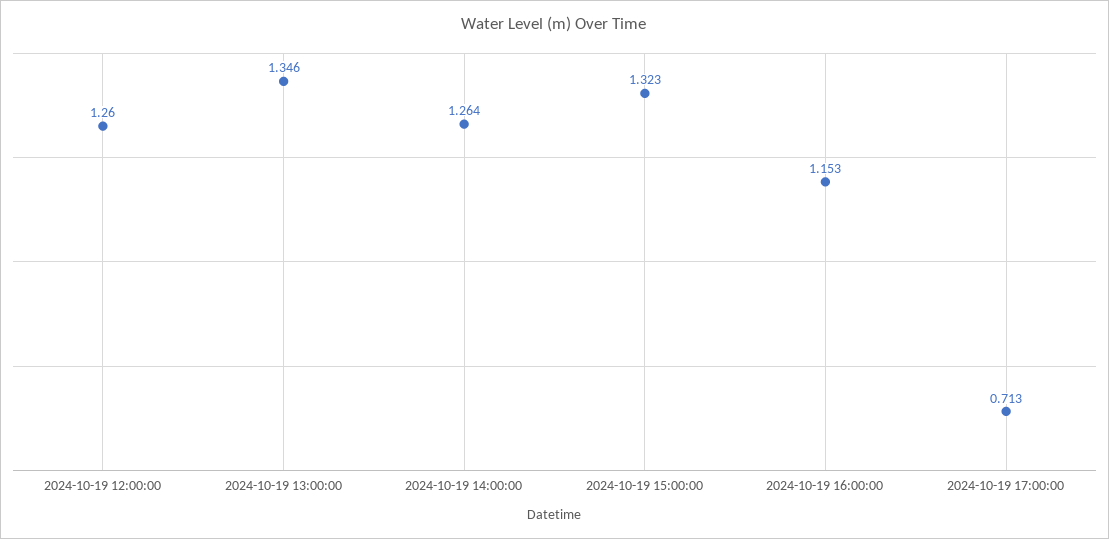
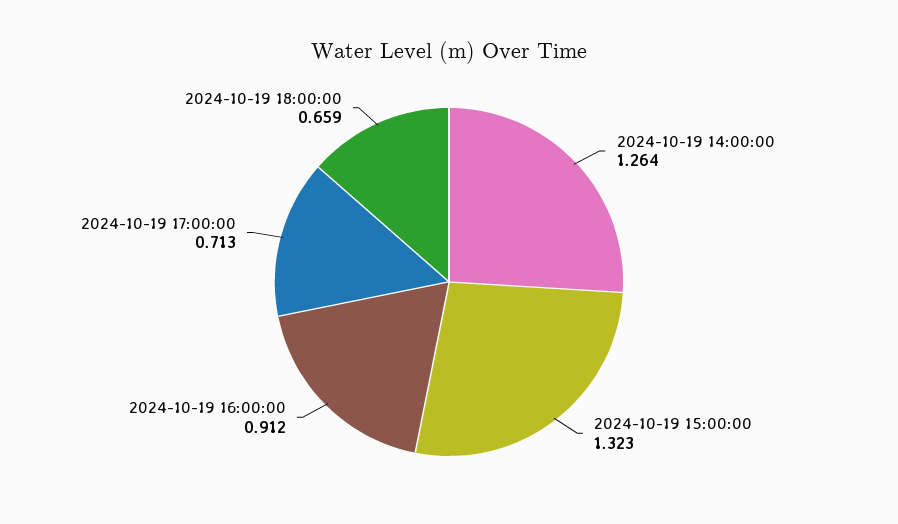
2024-10-19 12:00:00: 1.26 -> none
2024-10-19 13:00:00: 1.346 -> none
2024-10-19 16:00:00: 1.153 -> 0.912
2024-10-19 18:00:00: none -> 0.659

